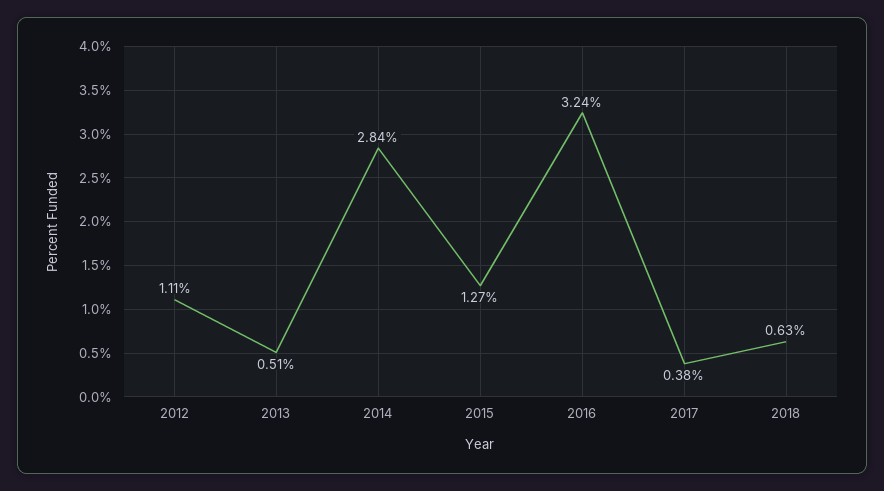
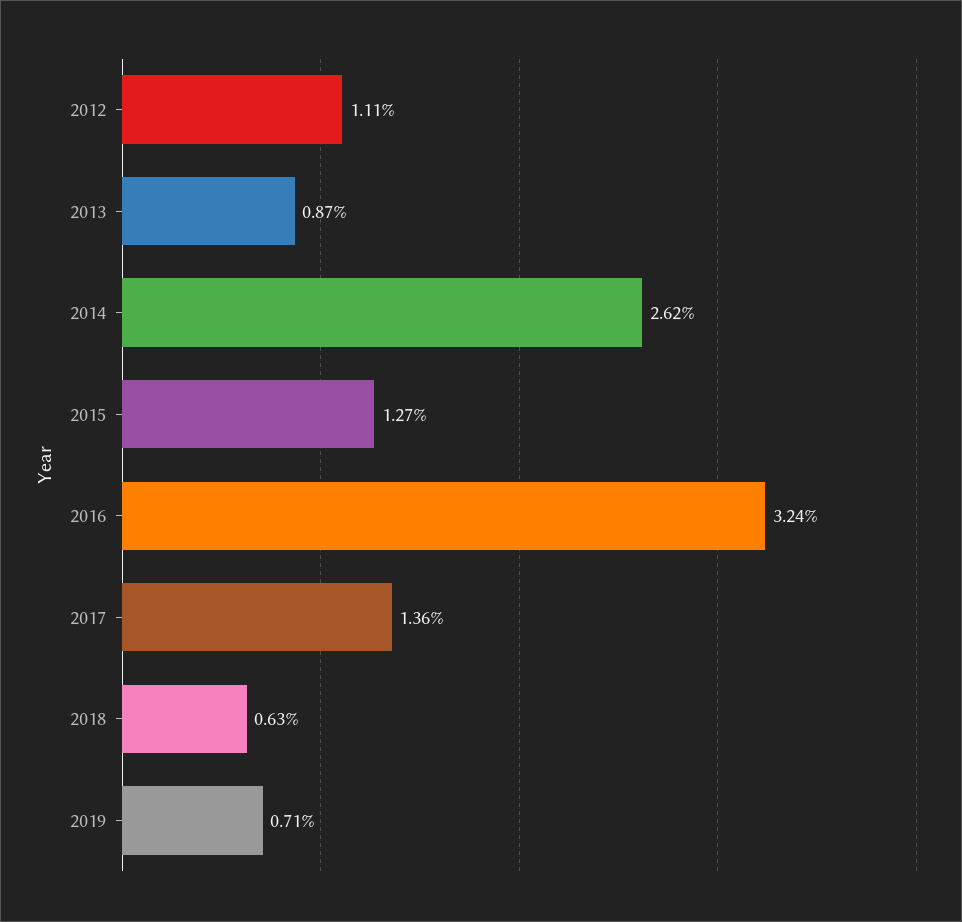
2013: 0.51 -> 0.87
2014: 2.84 -> 2.62
2017: 0.38 -> 1.36
2019: none -> 0.71

